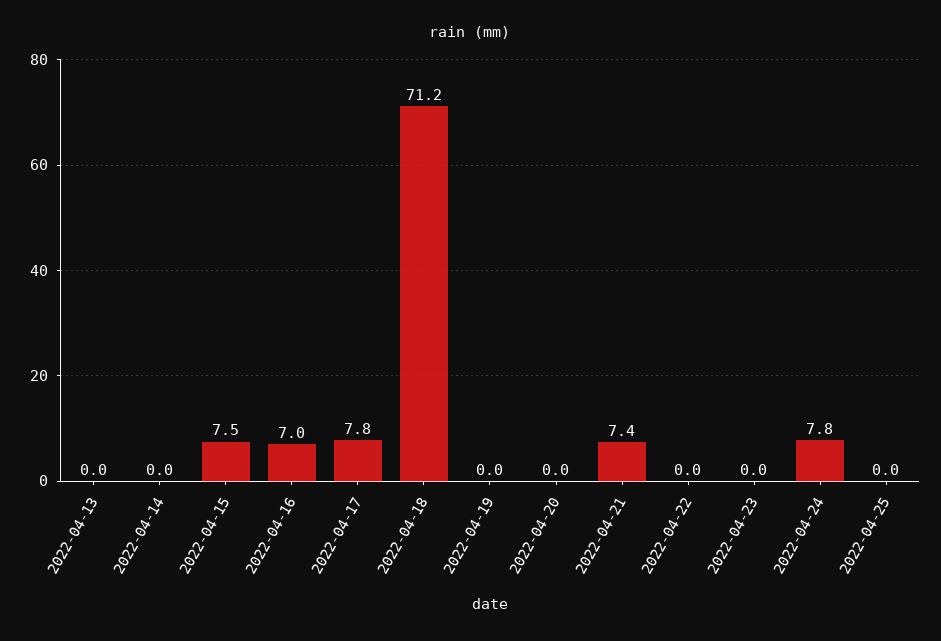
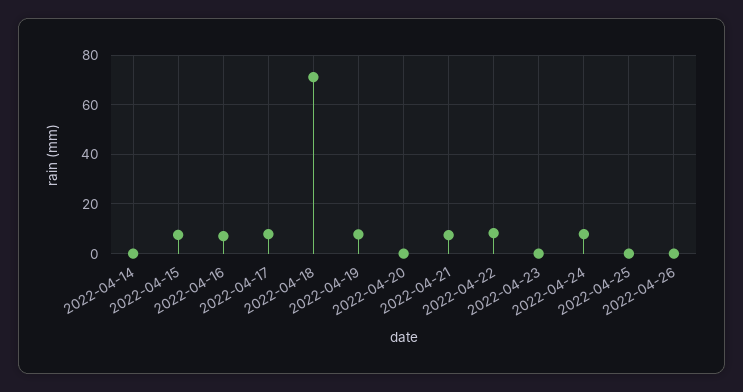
2022-04-13: 0 -> none
2022-04-19: 0 -> 7.5
2022-04-22: 0 -> 7.5
2022-04-26: none -> 0

